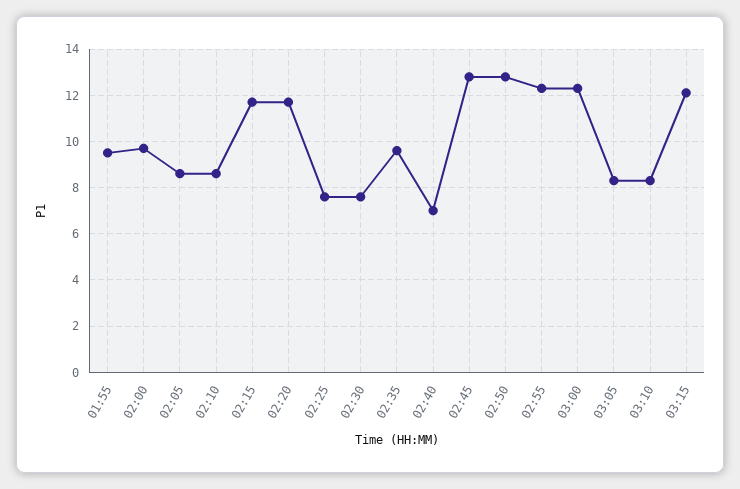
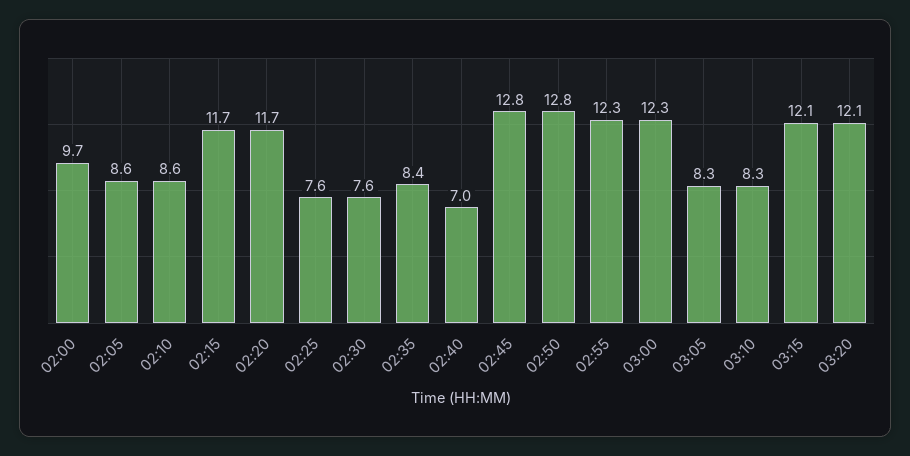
01:55: 9.5 -> none
02:35: 9.5 -> 8.4
03:20: none -> 12.1

